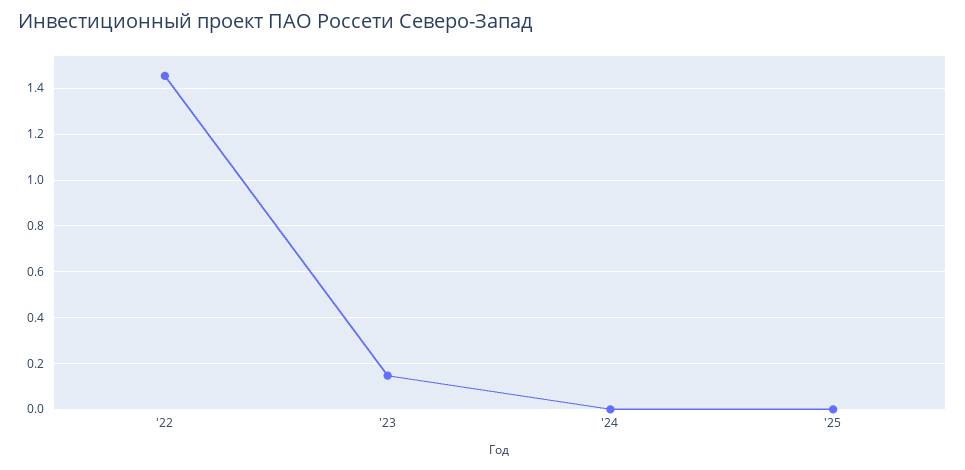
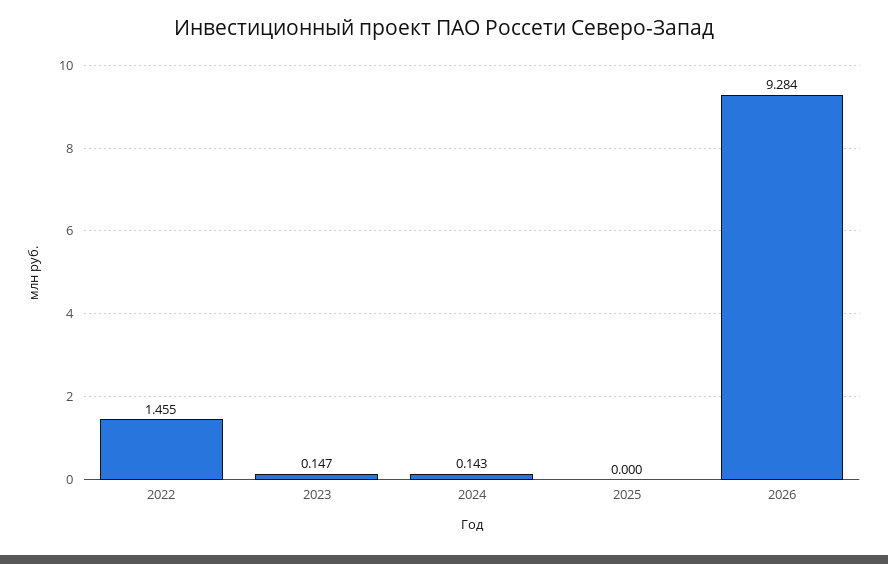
'24: 0 -> 0.143
2026: none -> 9.284

